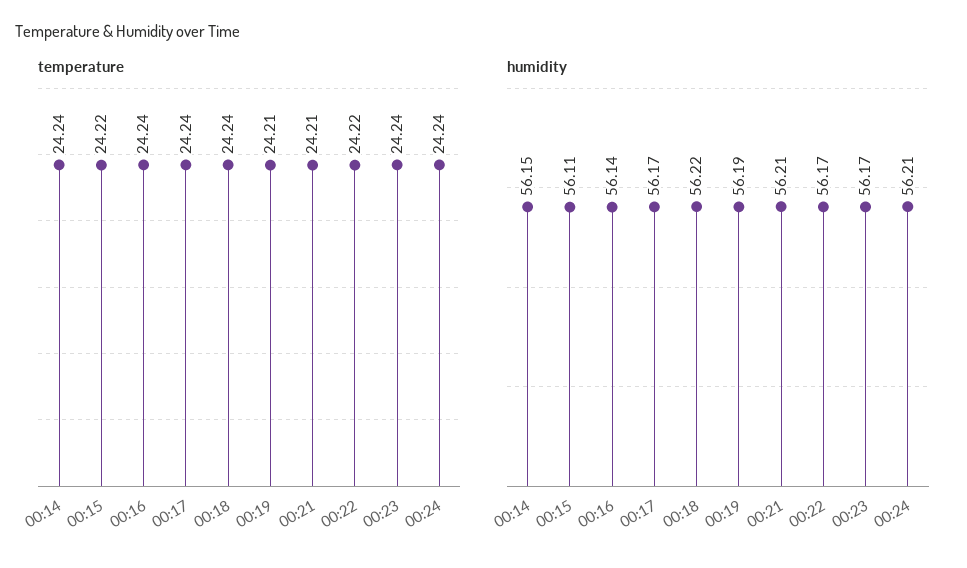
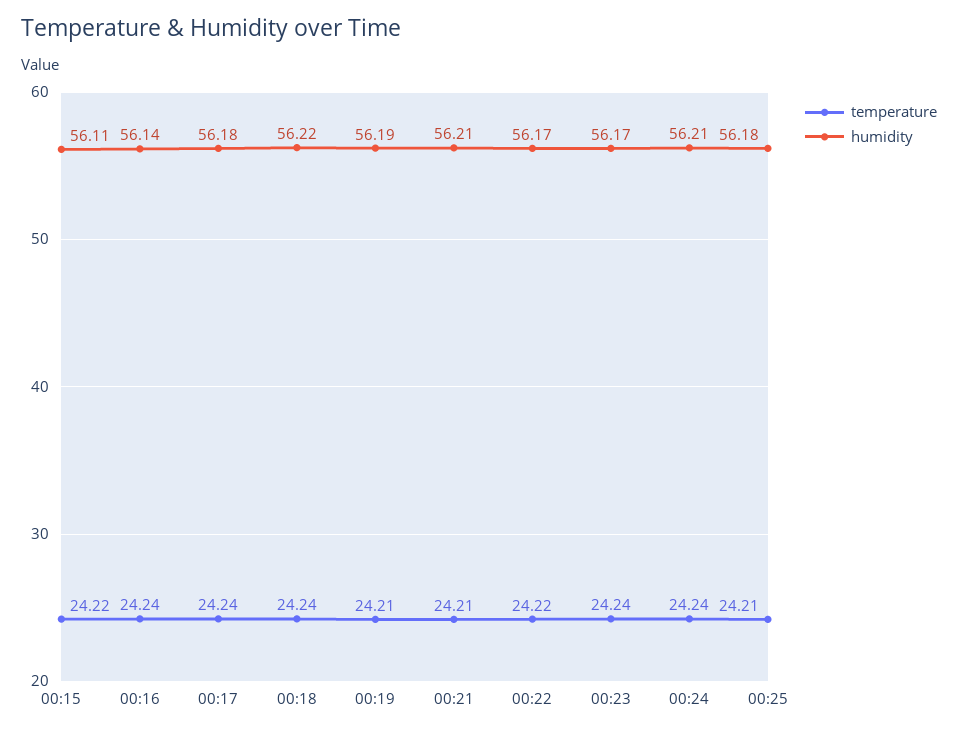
temperature, 00:14: 24.24 -> none
humidity, 00:14: 56.15 -> none
humidity, 00:17: 56.17 -> 56.18
temperature, 00:25: none -> 24.21
humidity, 00:25: none -> 56.18

